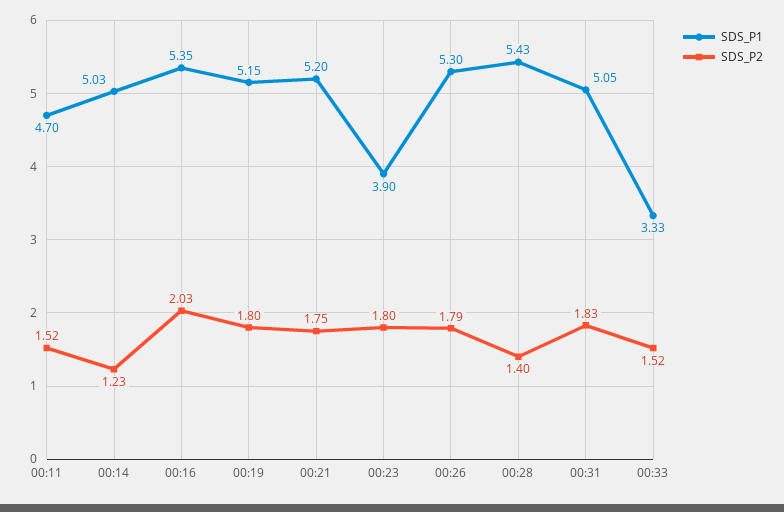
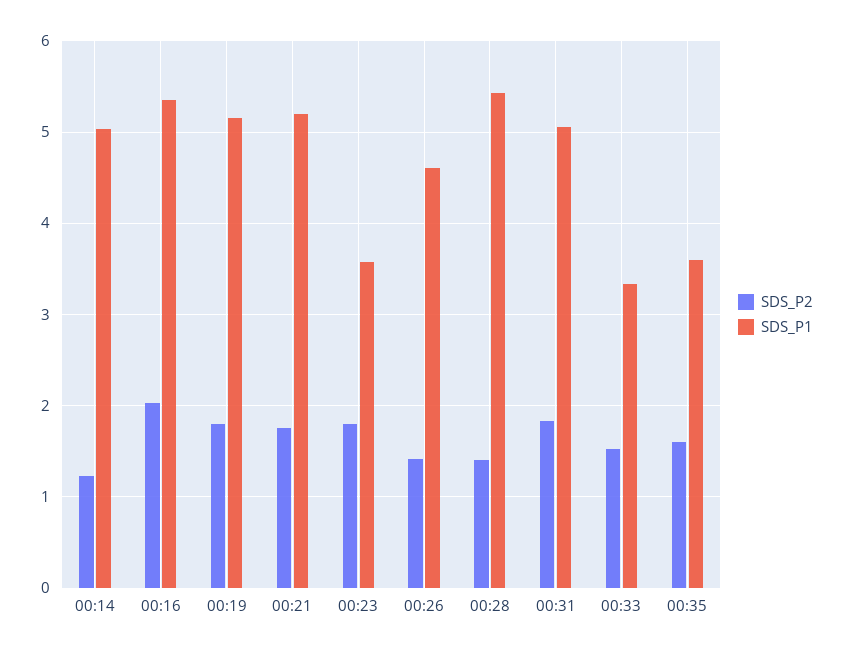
SDS_P1, 00:11: 4.7 -> none
SDS_P2, 00:11: 1.52 -> none
SDS_P1, 00:23: 3.9 -> 3.6
SDS_P1, 00:26: 5.3 -> 4.6
SDS_P2, 00:26: 1.79 -> 1.4
SDS_P2, 00:35: none -> 1.6
SDS_P1, 00:35: none -> 3.6

